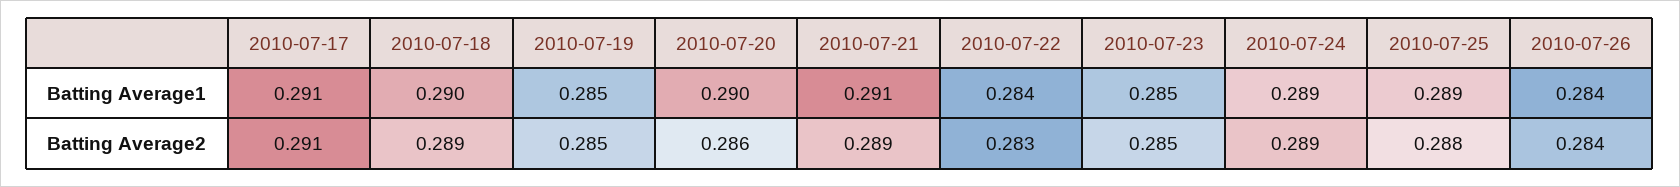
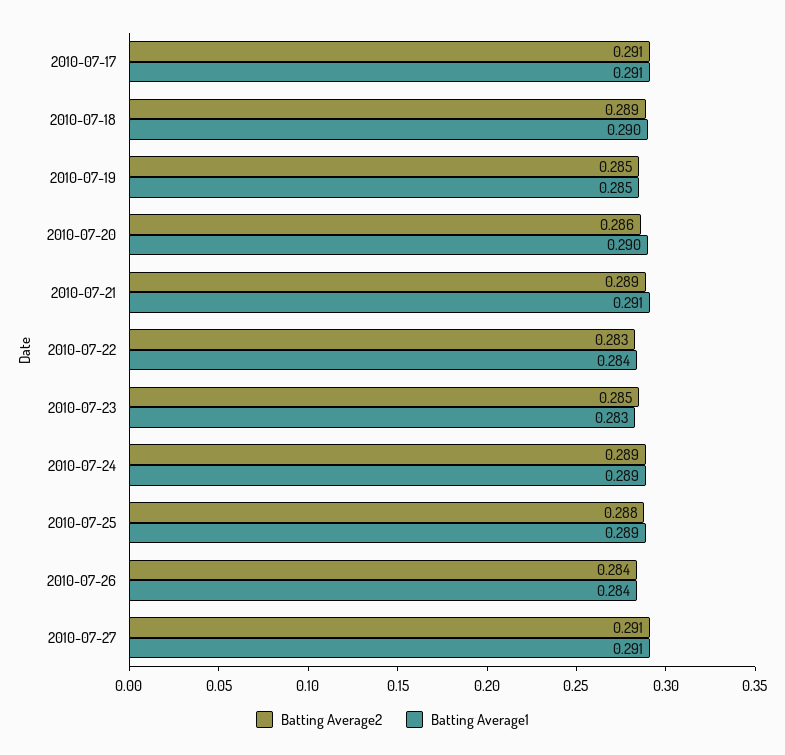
Batting Average1, 2010-07-23: 0.285 -> 0.283
Batting Average2, 2010-07-27: none -> 0.291
Batting Average1, 2010-07-27: none -> 0.291

